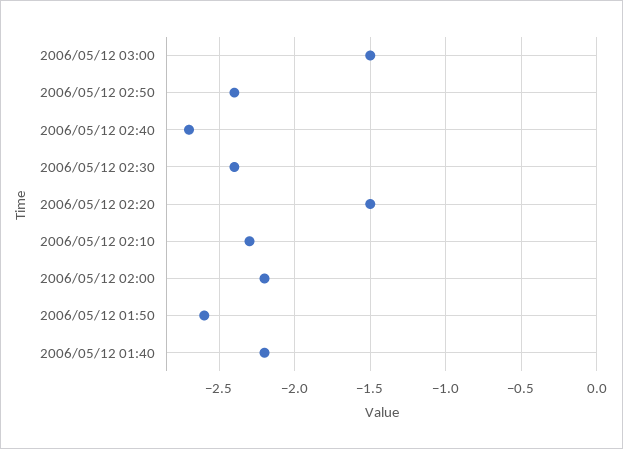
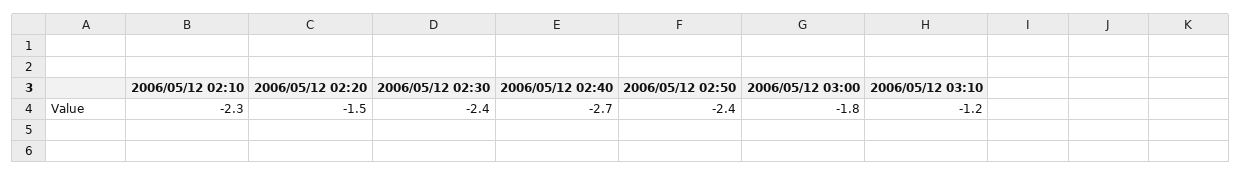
2006/05/12 03:00: -1.5 -> -1.8
2006/05/12 02:00: -2.2 -> none
2006/05/12 01:50: -2.6 -> none
2006/05/12 01:40: -2.2 -> none
2006/05/12 03:10: none -> -1.2

